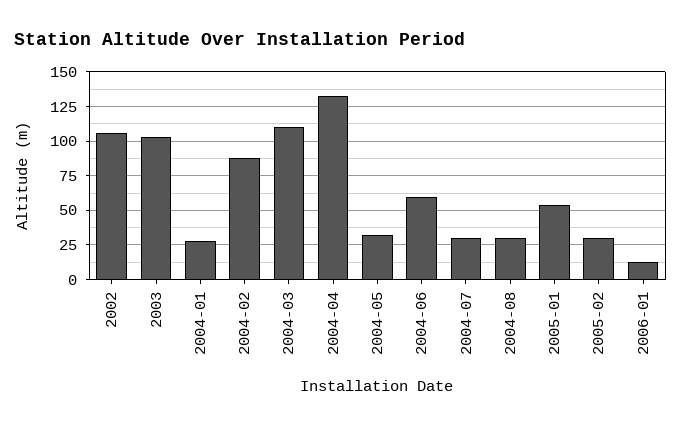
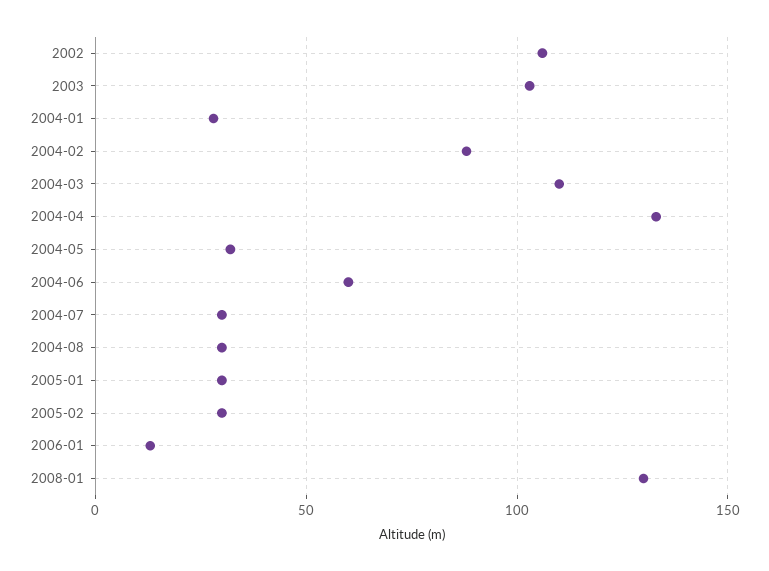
2005-01: 55 -> 30
2008-01: none -> 130

